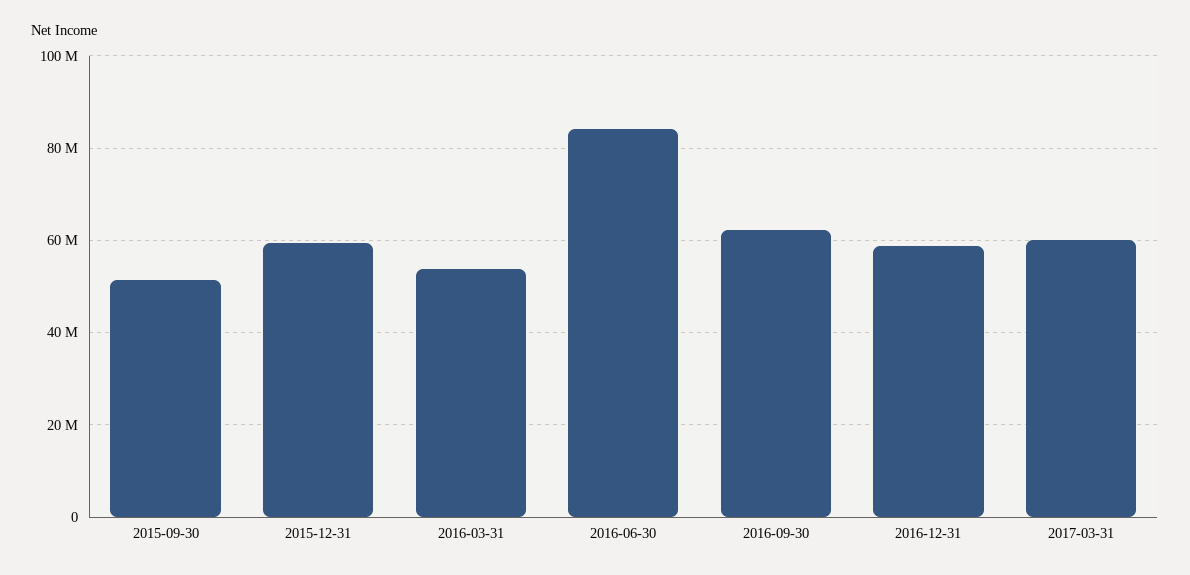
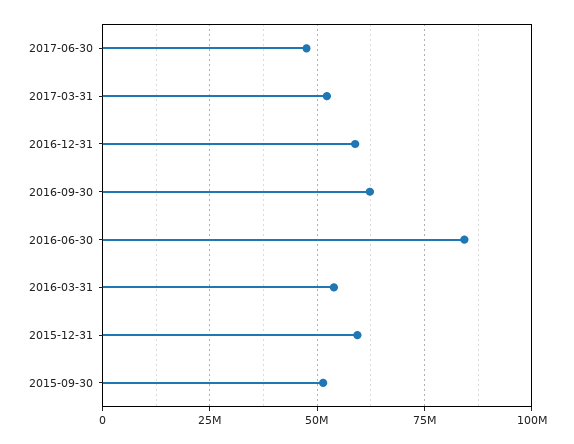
2017-03-31: 60000000 -> 52500000
2017-06-30: none -> 47500000

